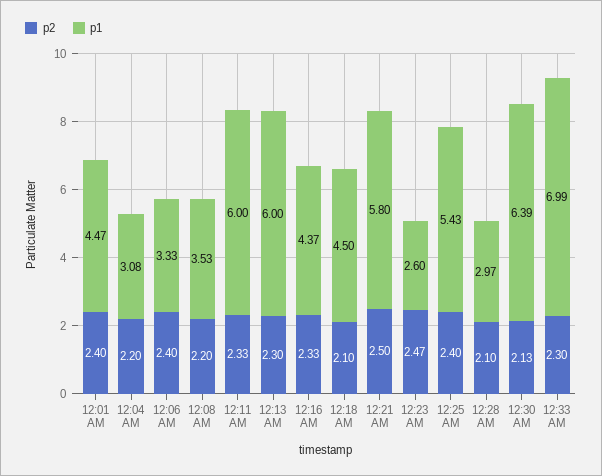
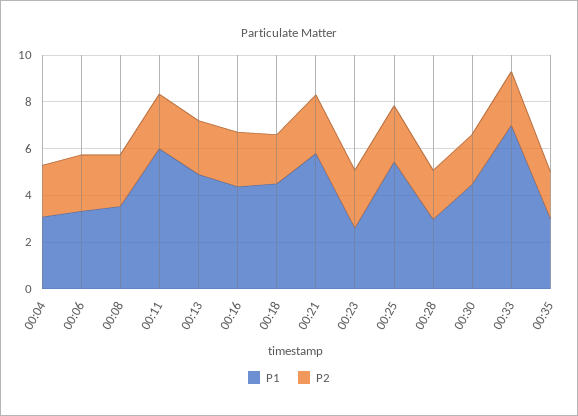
p2, 12:01 AM: 2.4 -> none
p1, 12:01 AM: 4.47 -> none
p1, 12:13 AM: 6 -> 5
p1, 12:30 AM: 6.39 -> 4.5
p1, 00:35: none -> 3
p2, 00:35: none -> 2

